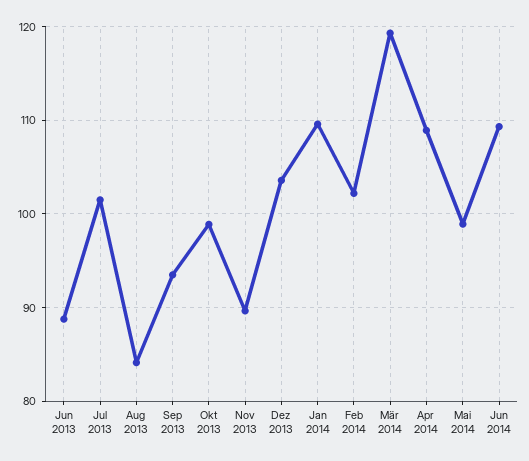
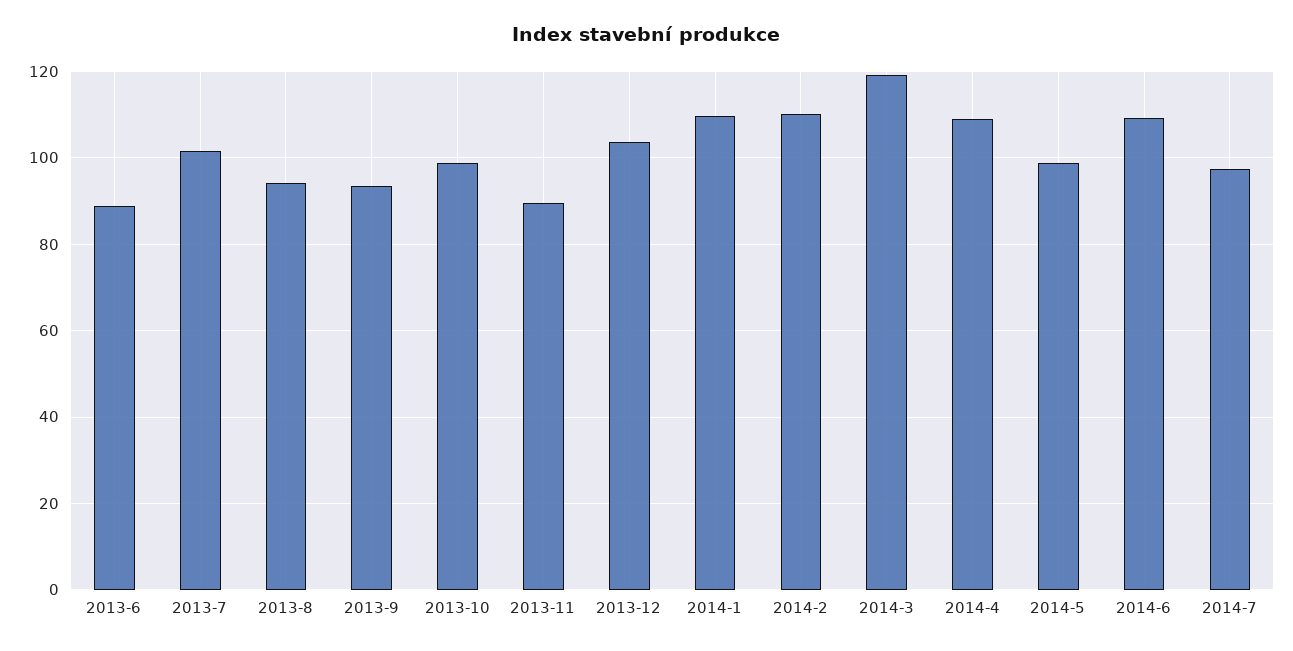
Aug 2013: 84 -> 94
Feb 2014: 102 -> 110
2014-7: none -> 98

